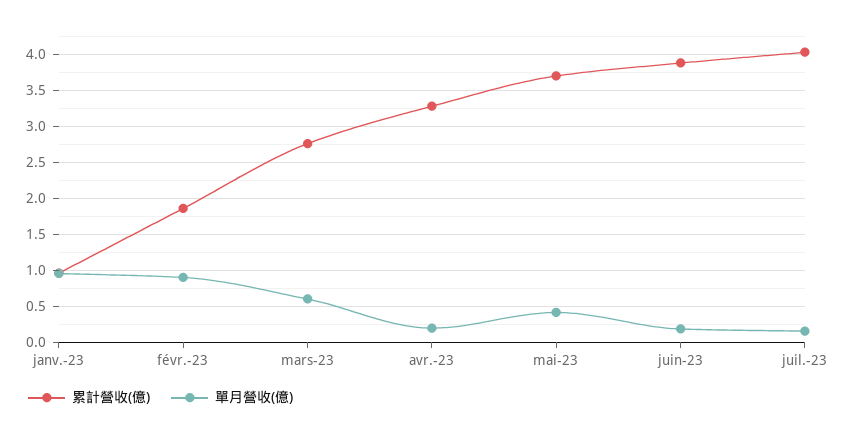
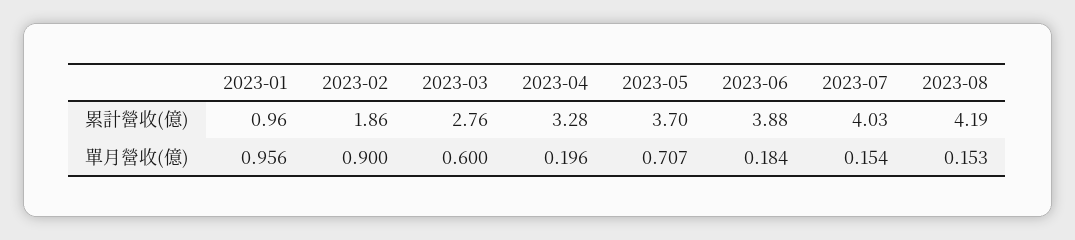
單月營收(億), mai-23: 0.4 -> 0.707
累計營收(億), 2023-08: none -> 4.19
單月營收(億), 2023-08: none -> 0.153

